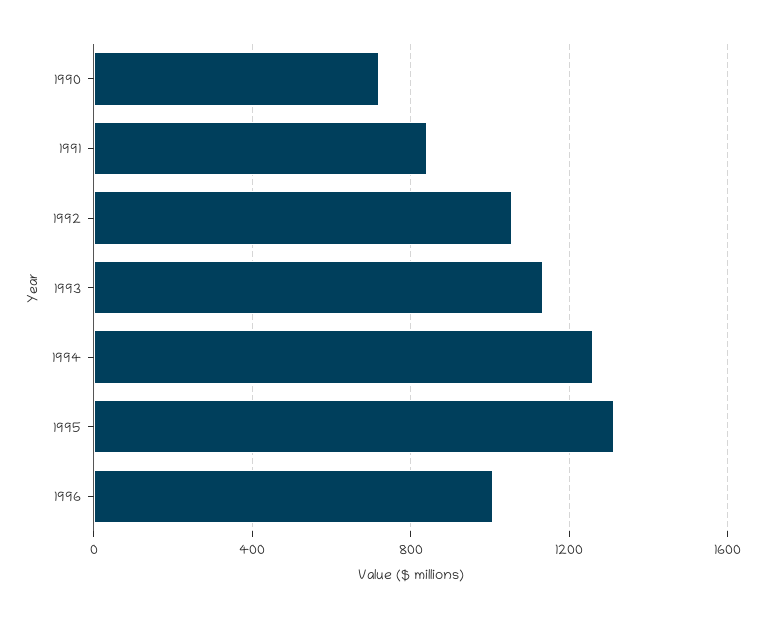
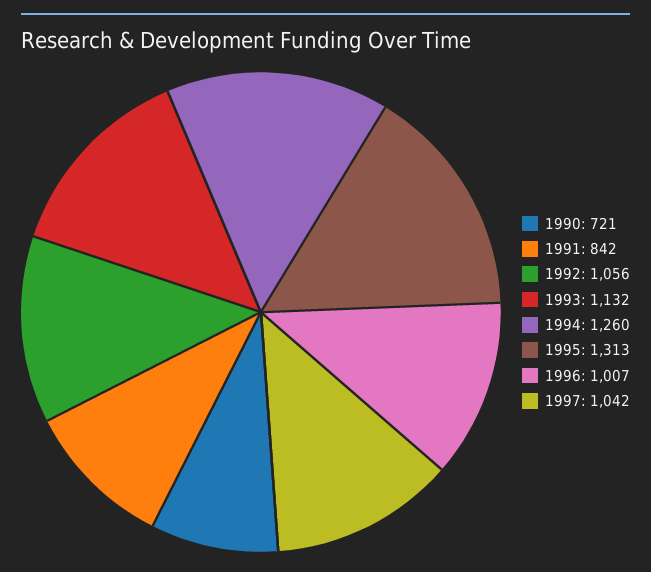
1997: none -> 1042

